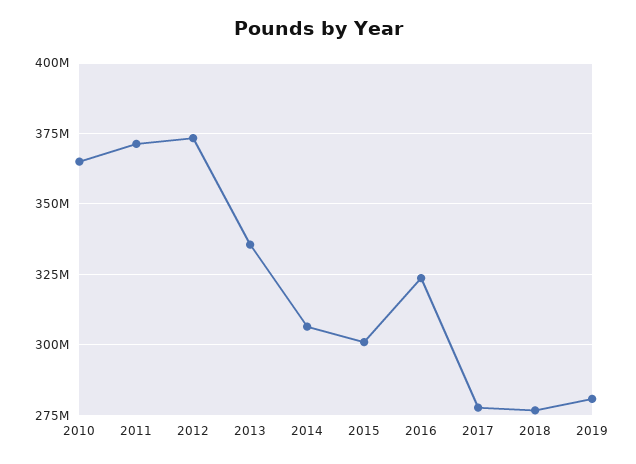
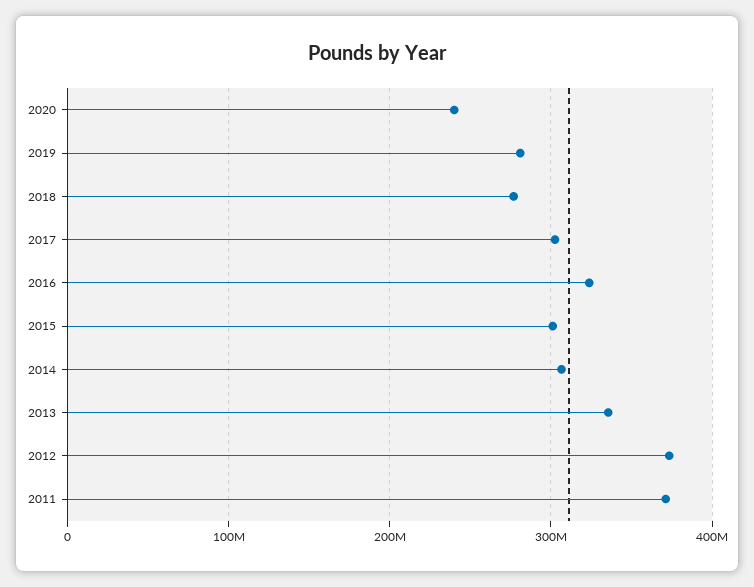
2010: 365000000 -> none
2017: 277500000 -> 300000000
2020: none -> 240000000

